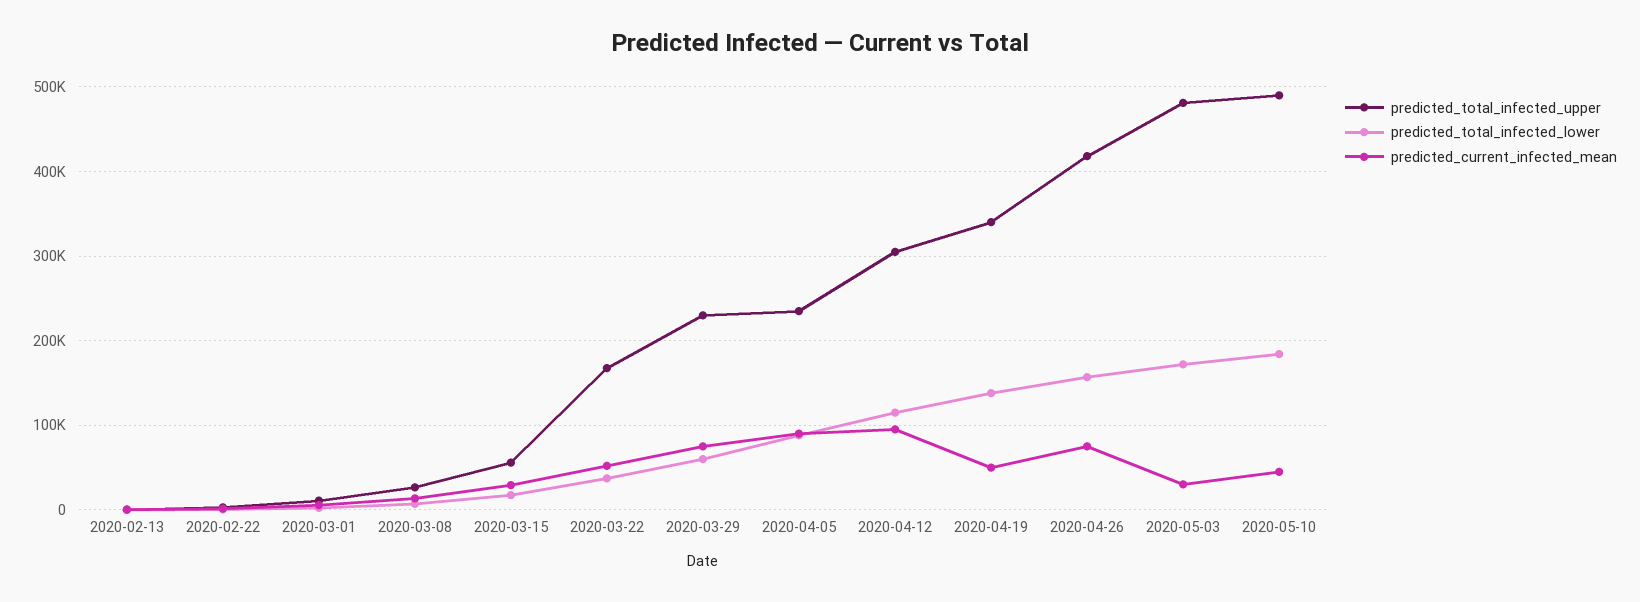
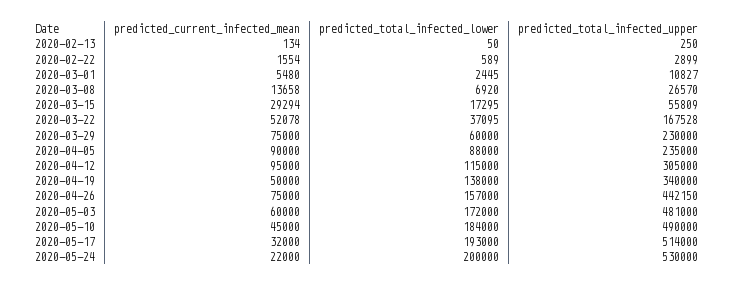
predicted_total_infected_upper, 2020-04-26: 420000 -> 442150
predicted_current_infected_mean, 2020-05-03: 30000 -> 60000
predicted_current_infected_mean, 2020-05-17: none -> 32000
predicted_total_infected_lower, 2020-05-17: none -> 193000
predicted_total_infected_upper, 2020-05-17: none -> 514000
predicted_current_infected_mean, 2020-05-24: none -> 22000
predicted_total_infected_lower, 2020-05-24: none -> 200000
predicted_total_infected_upper, 2020-05-24: none -> 530000

